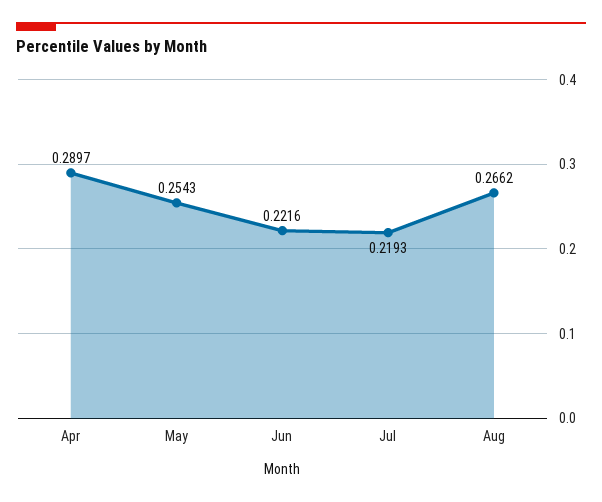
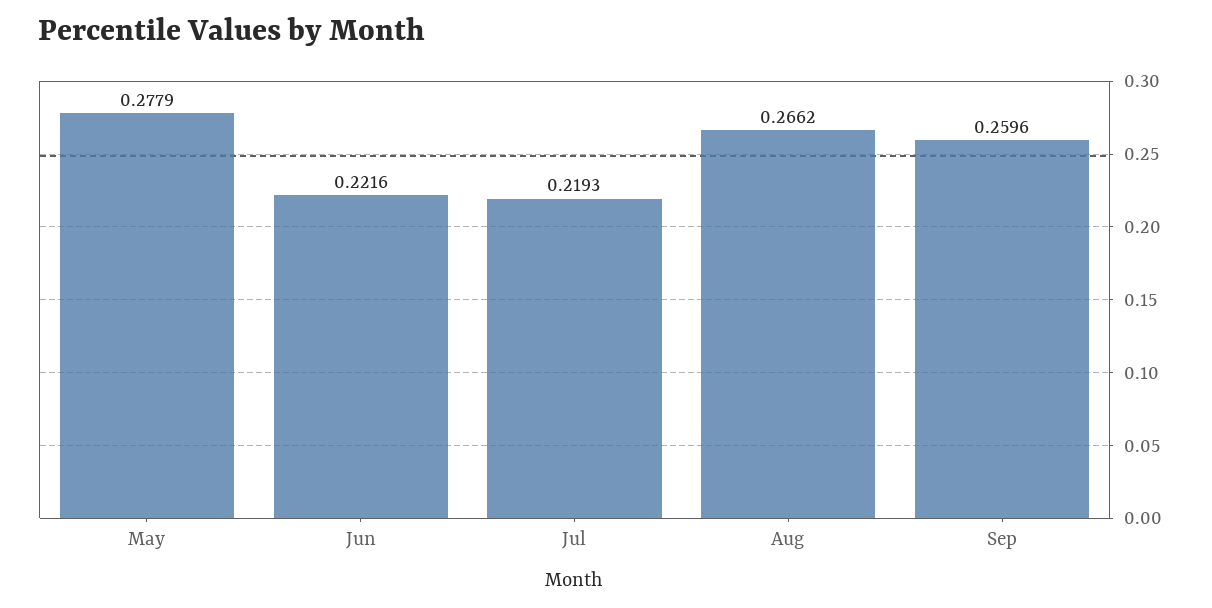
Apr: 0.2897 -> none
May: 0.2543 -> 0.2779
Sep: none -> 0.2596

